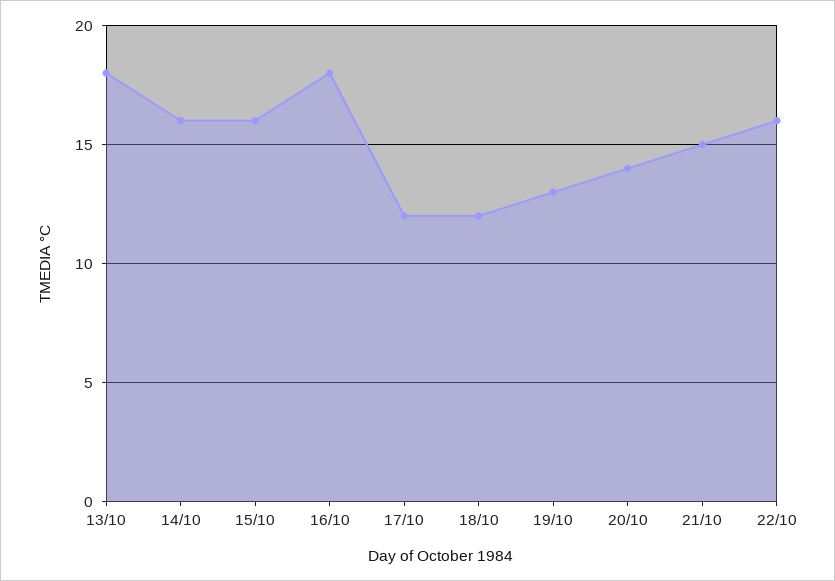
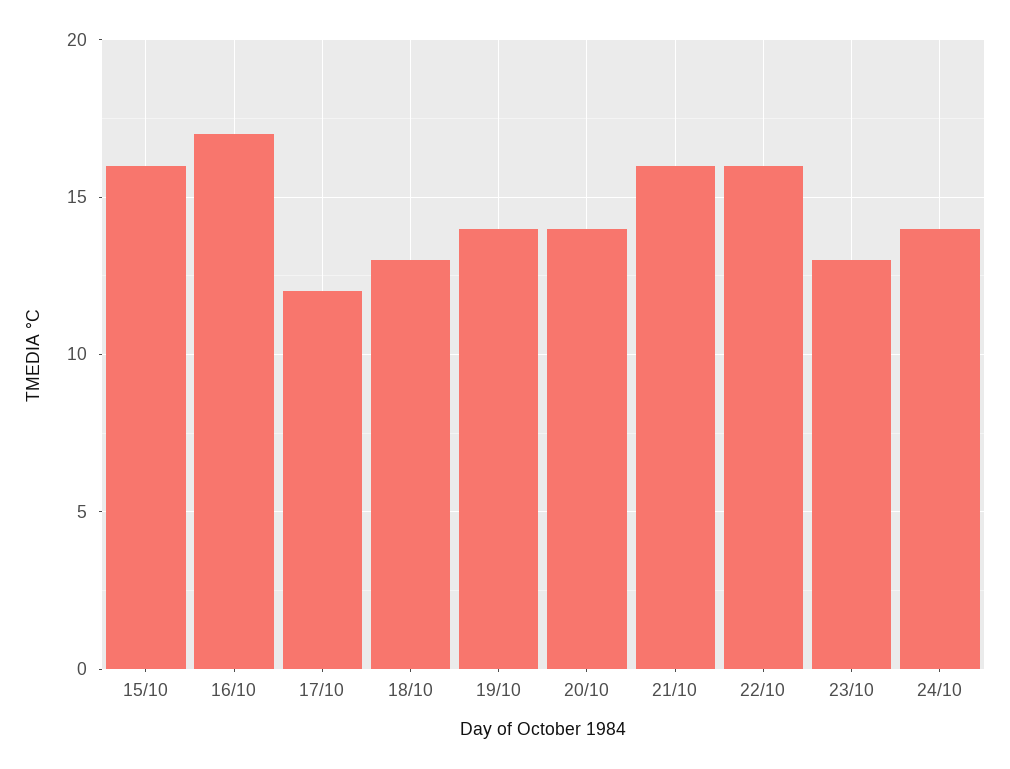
13/10: 18 -> none
14/10: 16 -> none
16/10: 18 -> 17
18/10: 12 -> 13
19/10: 13 -> 14
21/10: 15 -> 16
23/10: none -> 13
24/10: none -> 14

